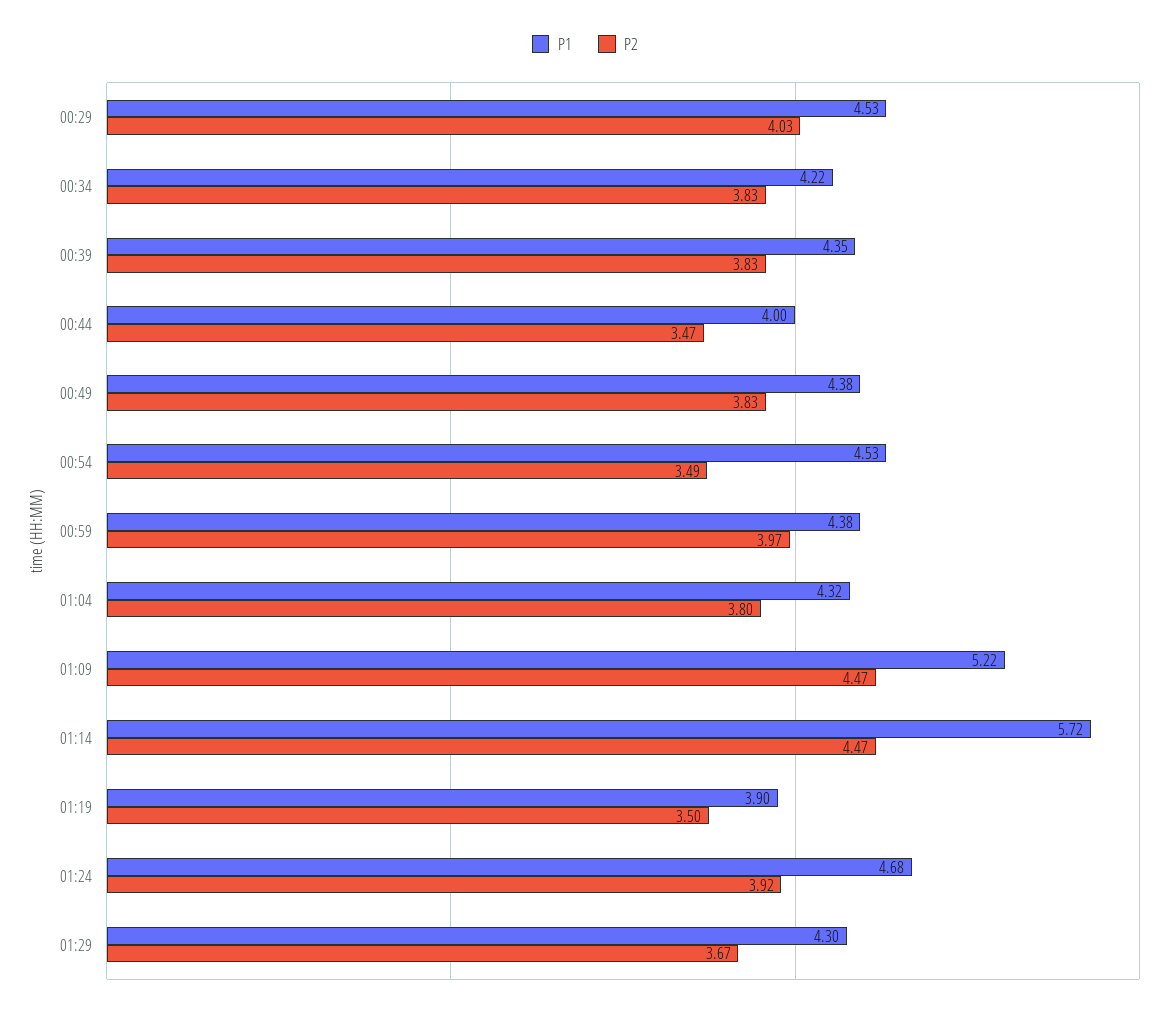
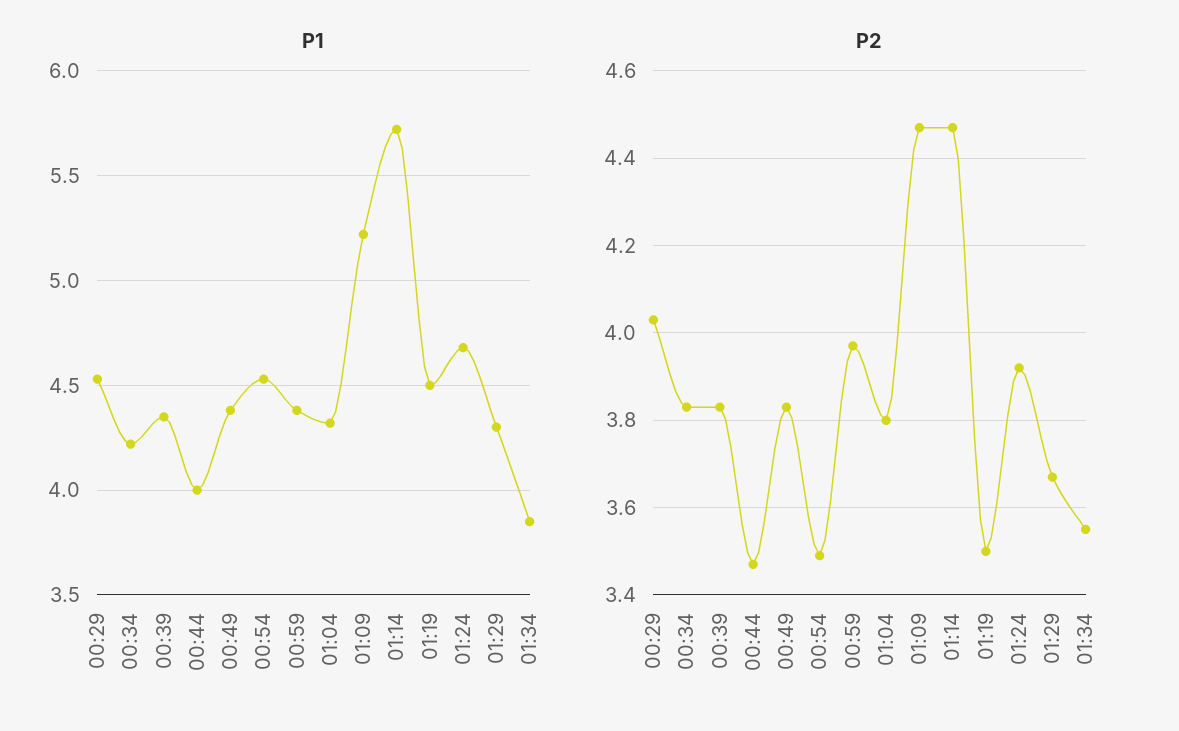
P1, 01:19: 3.9 -> 4.5
P1, 01:34: none -> 3.85
P2, 01:34: none -> 3.55

